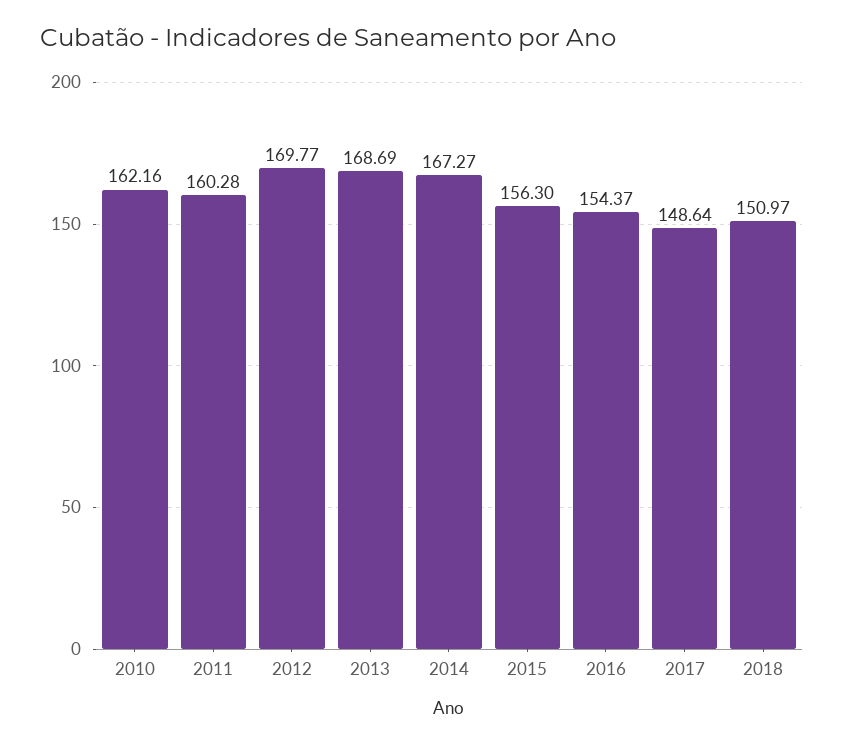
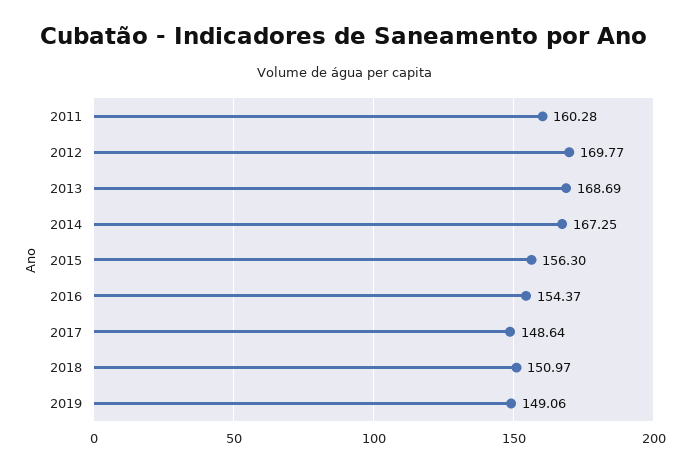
2010: 162.16 -> none
2014: 167.27 -> 167.25
2019: none -> 149.06

